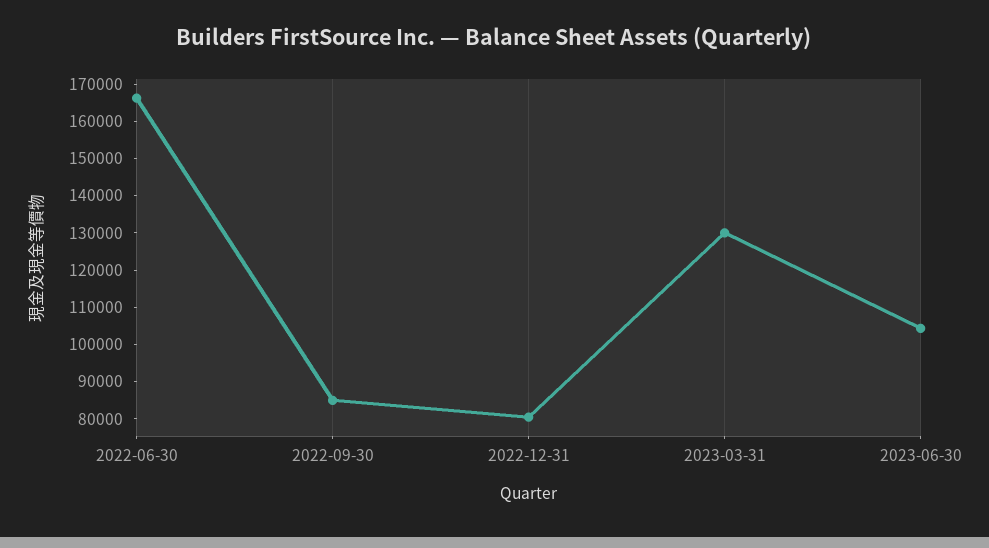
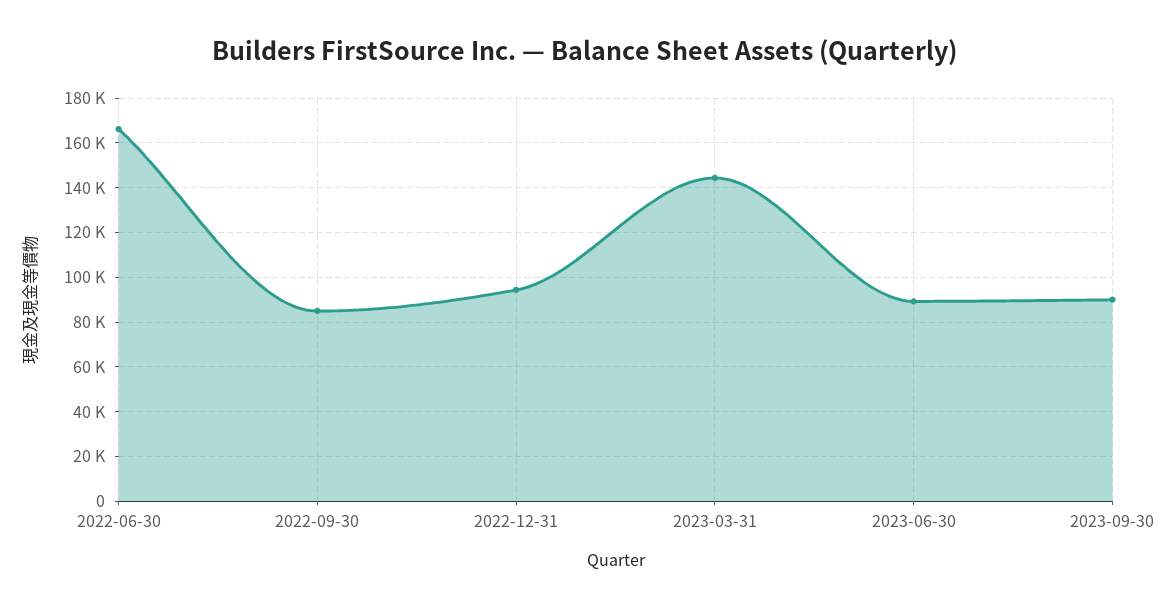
2022-12-31: 80000 -> 95000
2023-03-31: 130000 -> 145000
2023-06-30: 105000 -> 90000
2023-09-30: none -> 90000

